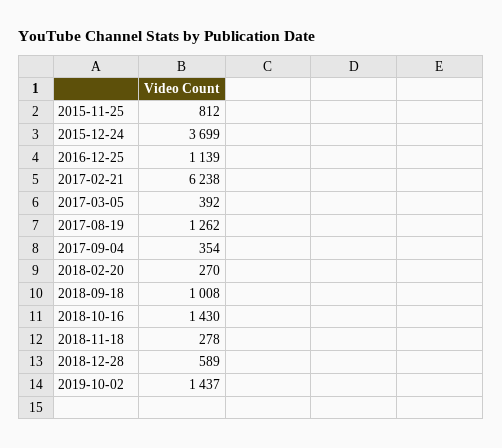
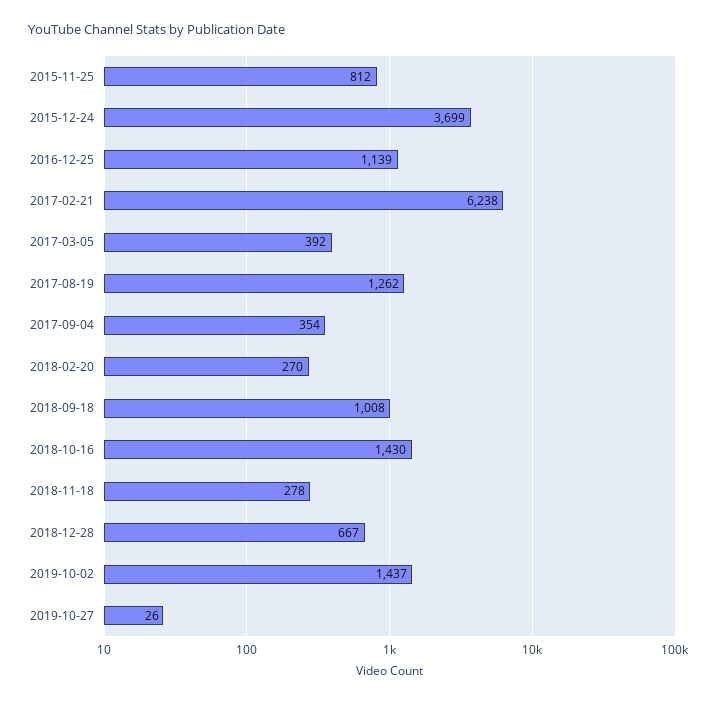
2018-12-28: 589 -> 667
2019-10-27: none -> 26

